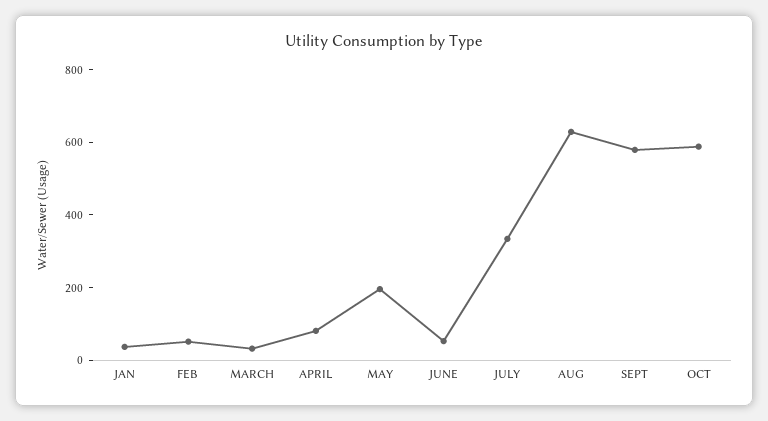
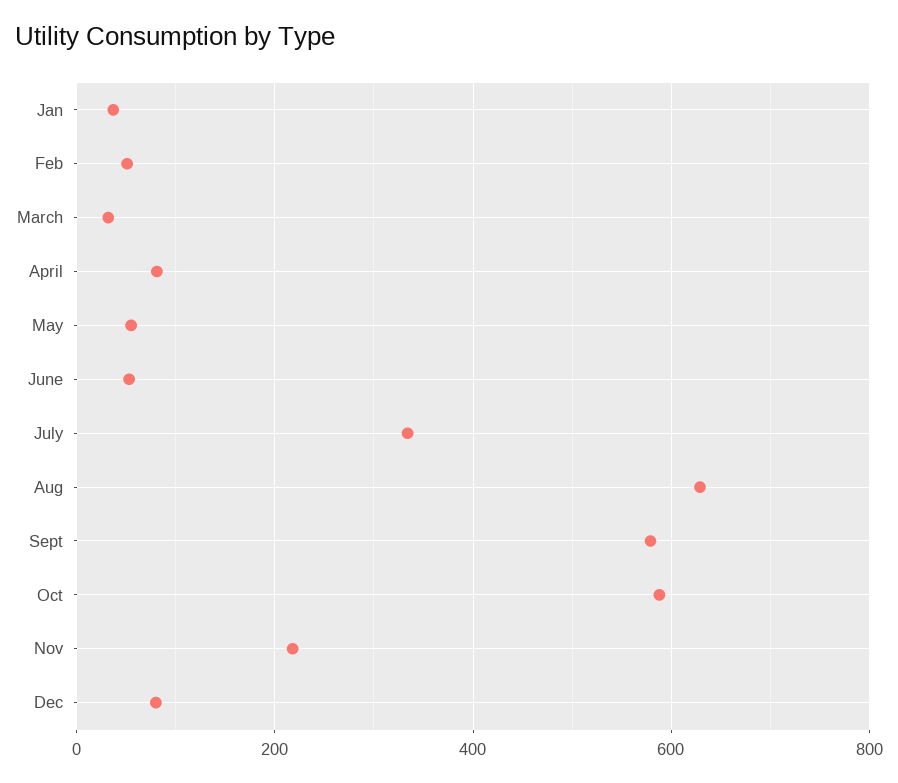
MAY: 200 -> 60
Nov: none -> 220
Dec: none -> 80

